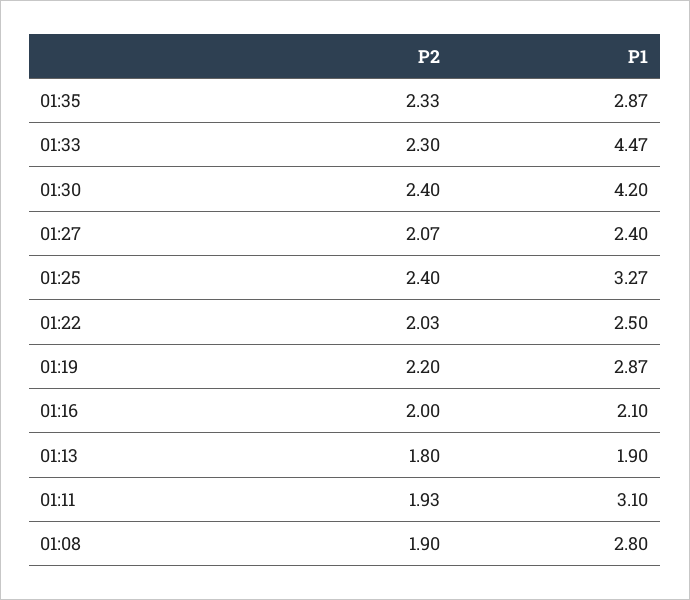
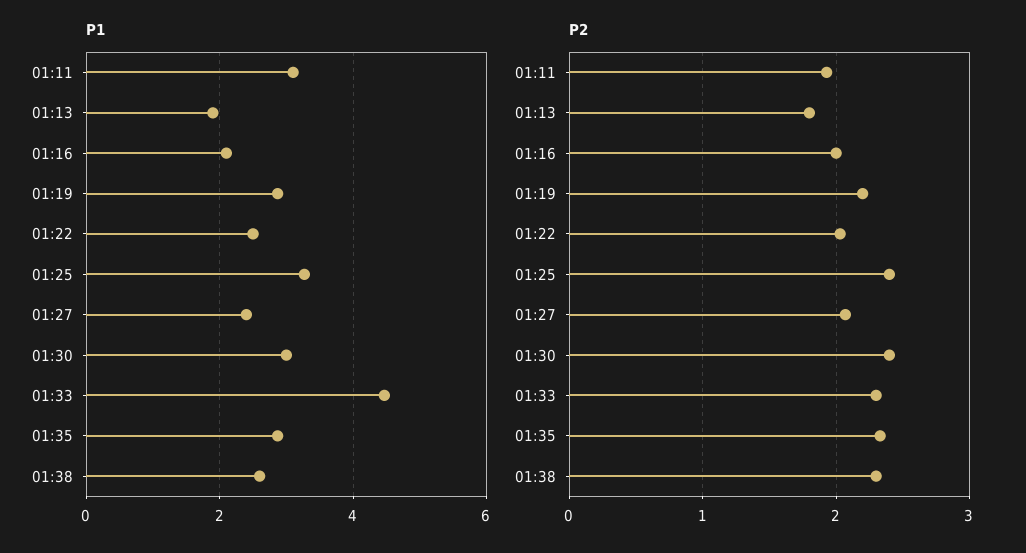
P1, 01:30: 4.2 -> 3
P2, 01:08: 1.9 -> none
P1, 01:08: 2.8 -> none
P1, 01:38: none -> 2.6
P2, 01:38: none -> 2.3

